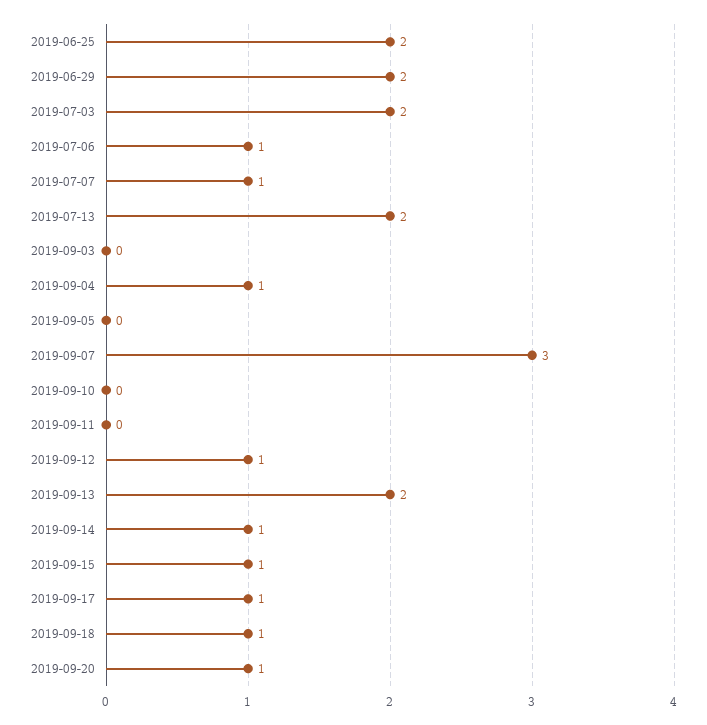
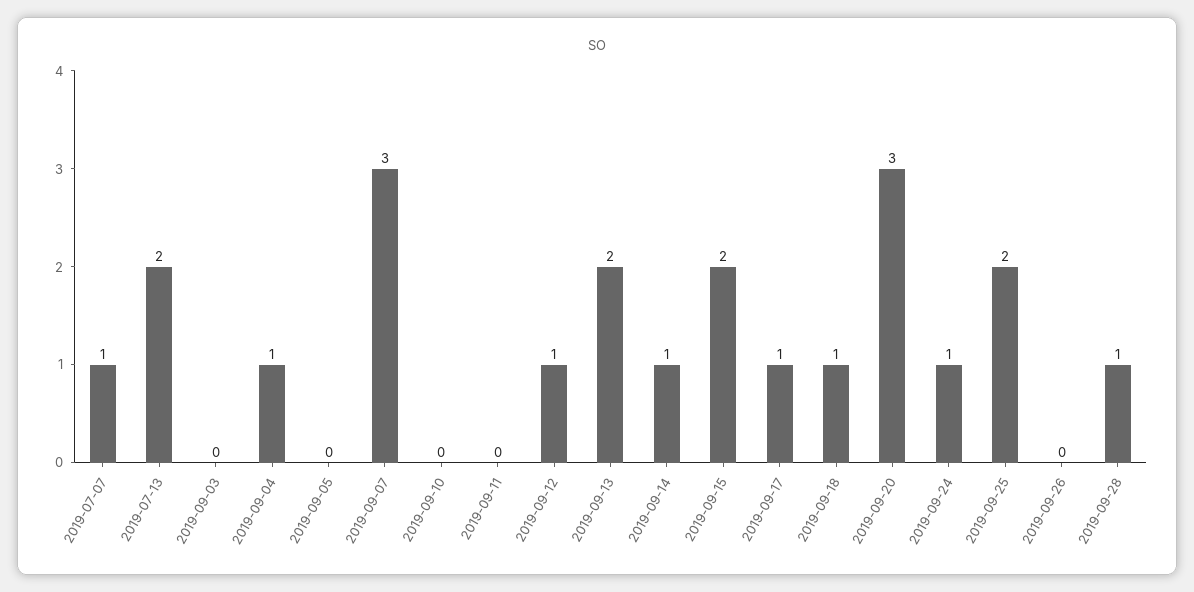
2019-06-25: 2 -> none
2019-06-29: 2 -> none
2019-07-03: 2 -> none
2019-07-06: 1 -> none
2019-09-15: 1 -> 2
2019-09-20: 1 -> 3
2019-09-24: none -> 1
2019-09-25: none -> 2
2019-09-26: none -> 0
2019-09-28: none -> 1

